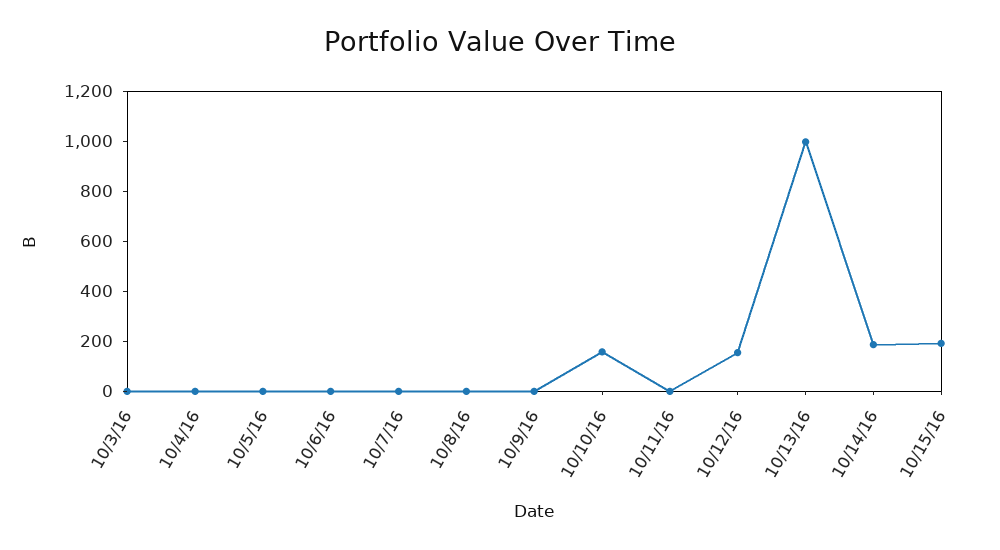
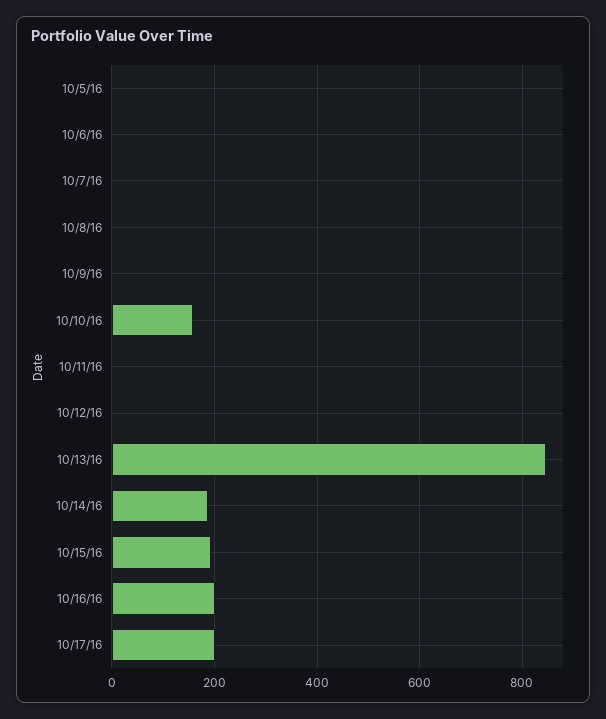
10/3/16: 0 -> none
10/4/16: 0 -> none
10/12/16: 150 -> 0
10/13/16: 1000 -> 840
10/16/16: none -> 200
10/17/16: none -> 200

